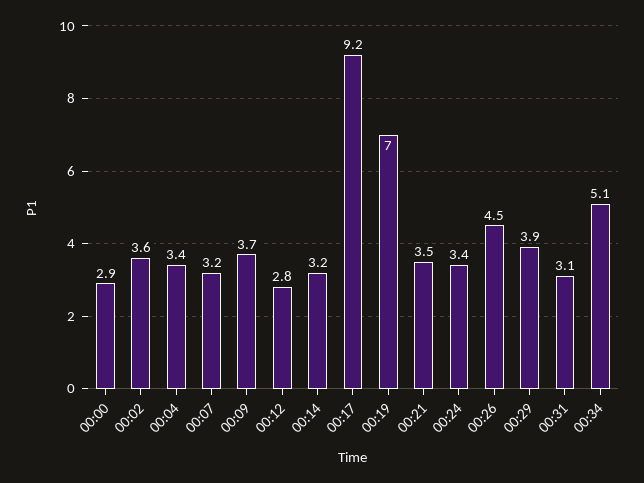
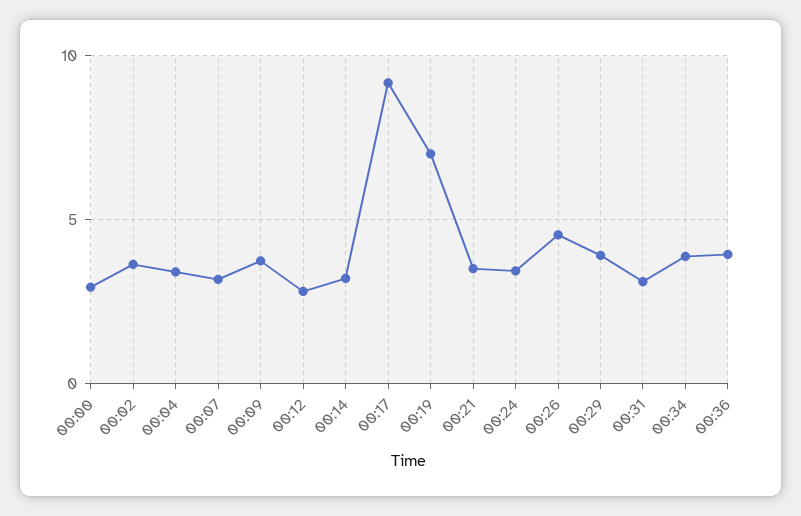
00:34: 5.1 -> 4
00:36: none -> 4

